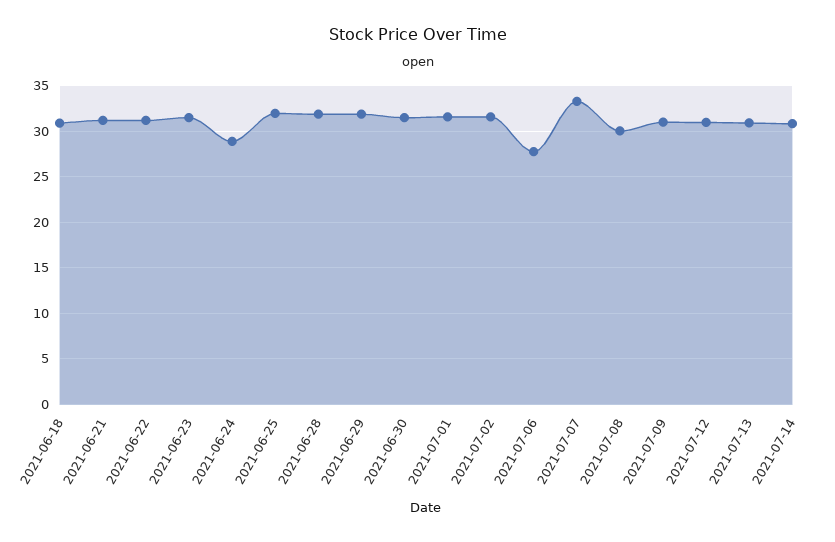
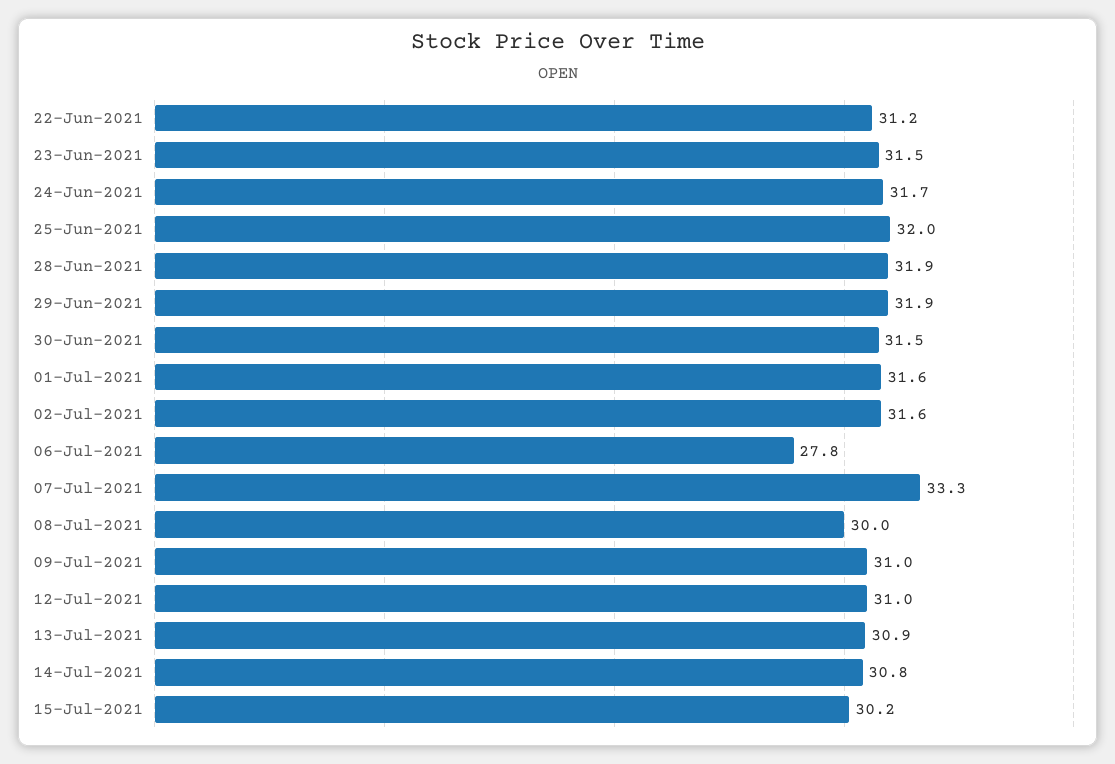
2021-06-18: 31 -> none
2021-06-21: 31 -> none
2021-06-24: 29 -> 31.7
15-Jul-2021: none -> 30.2

